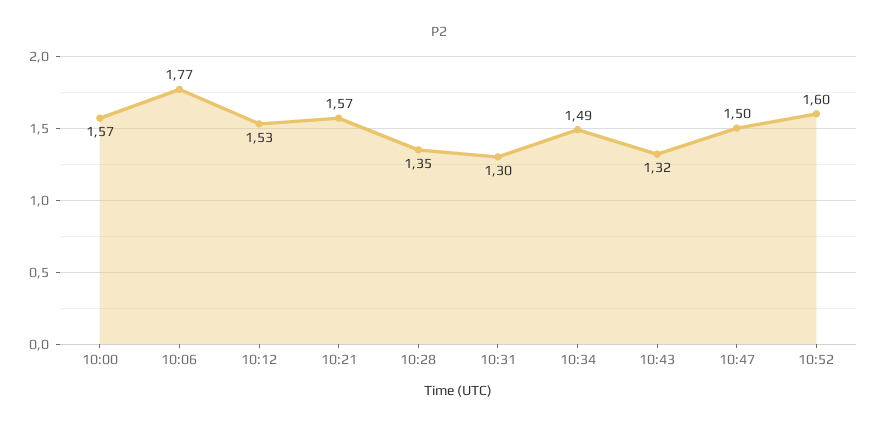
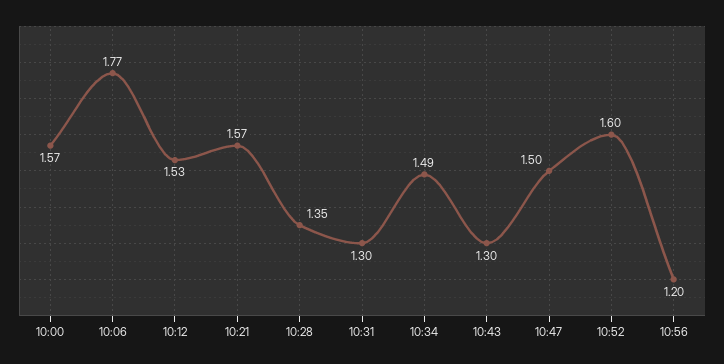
10:43: 1.32 -> 1.3
10:56: none -> 1.2

